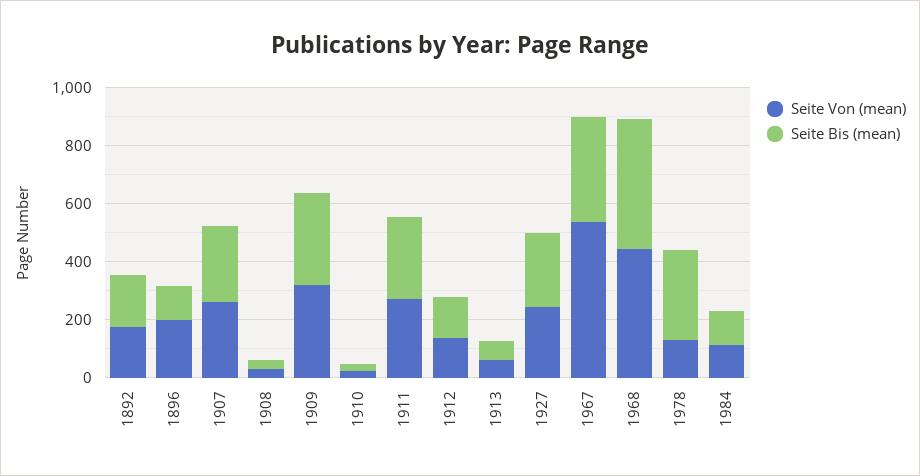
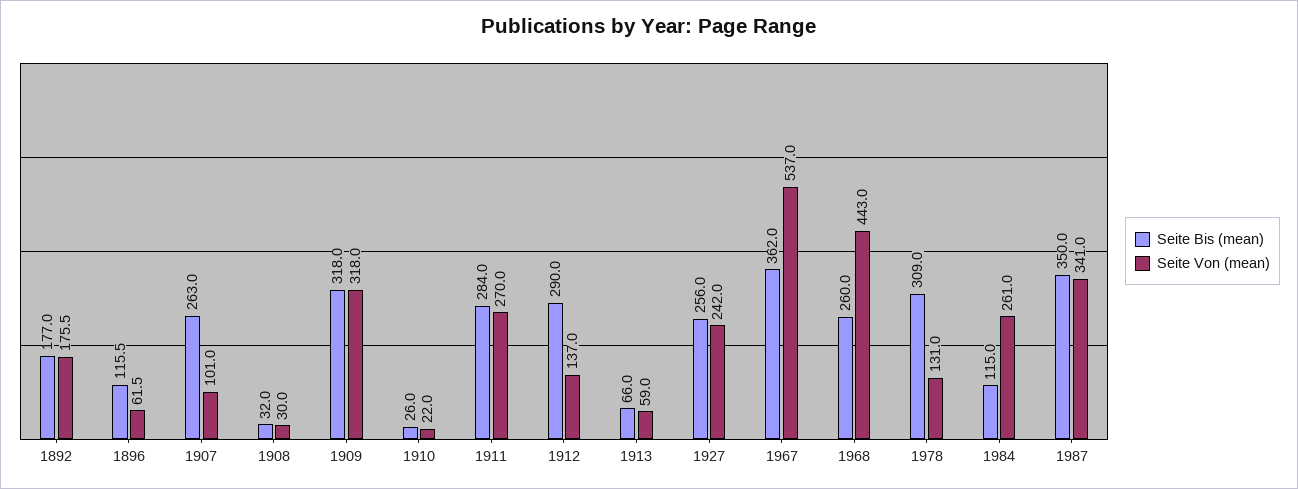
Seite Von (mean), 1896: 200 -> 61.5
Seite Von (mean), 1907: 250 -> 101
Seite Bis (mean), 1912: 150 -> 290
Seite Bis (mean), 1968: 450 -> 260
Seite Von (mean), 1984: 100 -> 261
Seite Bis (mean), 1987: none -> 350
Seite Von (mean), 1987: none -> 341

